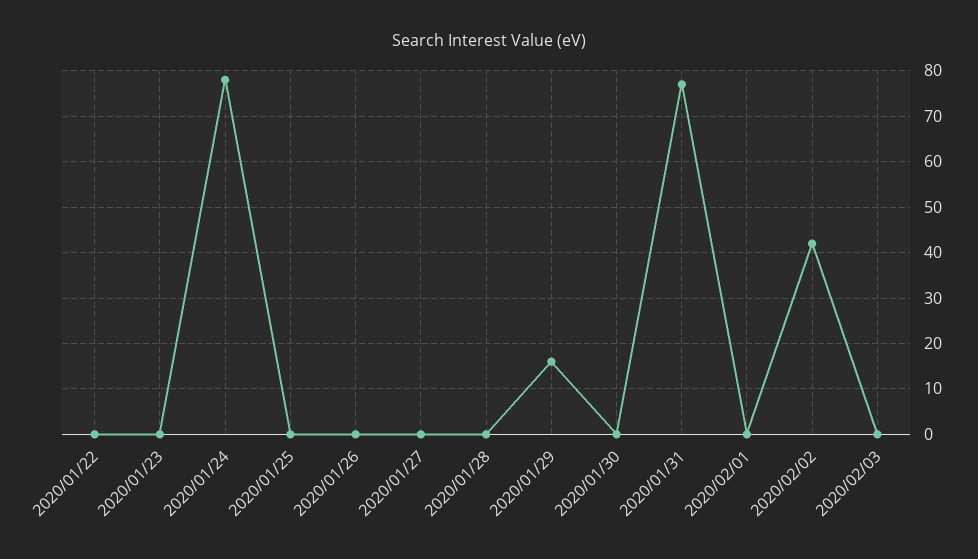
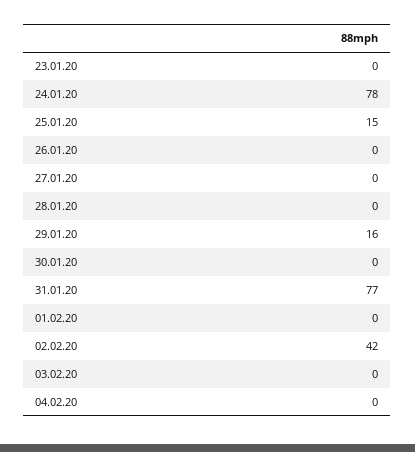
2020/01/22: 0 -> none
2020/01/25: 0 -> 15
04.02.20: none -> 0

